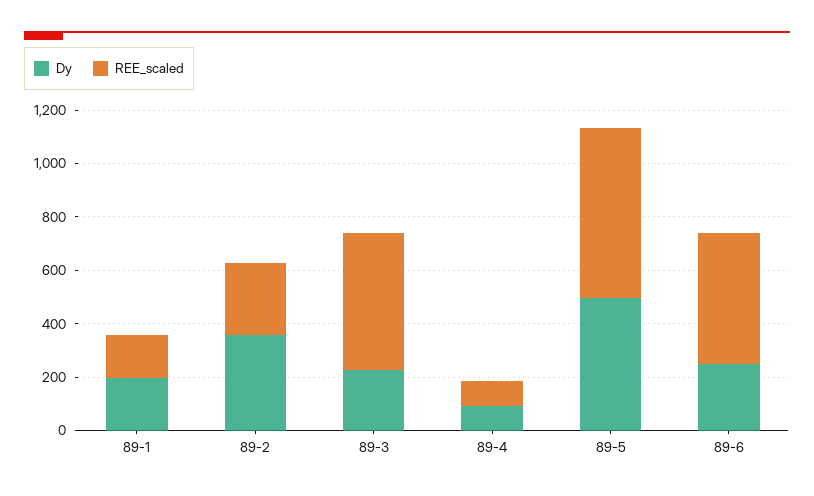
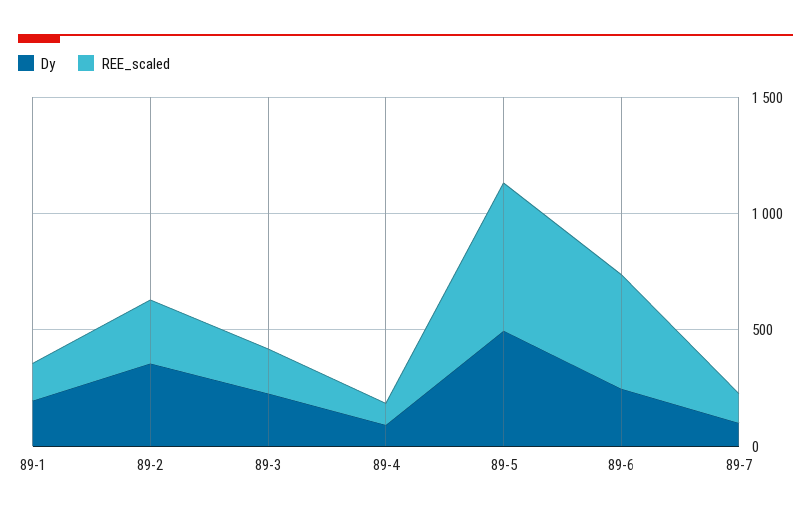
REE_scaled, 89-3: 500 -> 200
Dy, 89-7: none -> 100
REE_scaled, 89-7: none -> 100

